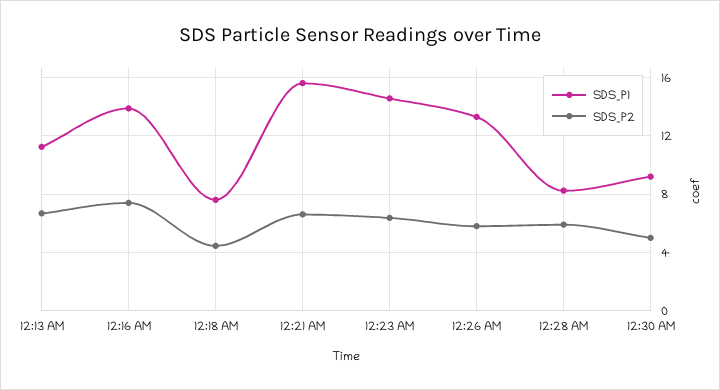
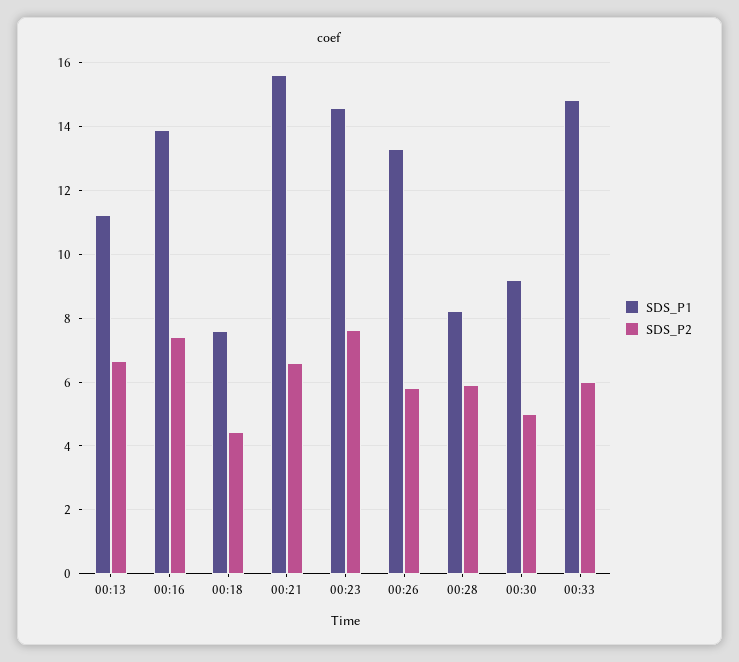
SDS_P2, 12:23 AM: 6.5 -> 7.6
SDS_P1, 00:33: none -> 14.8
SDS_P2, 00:33: none -> 6

